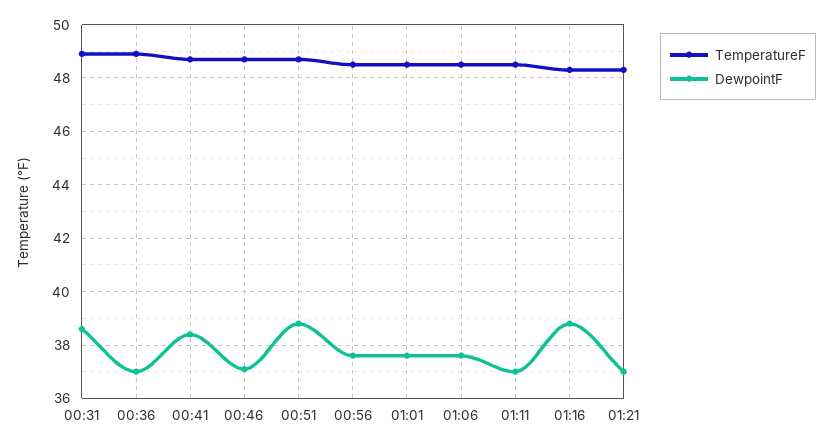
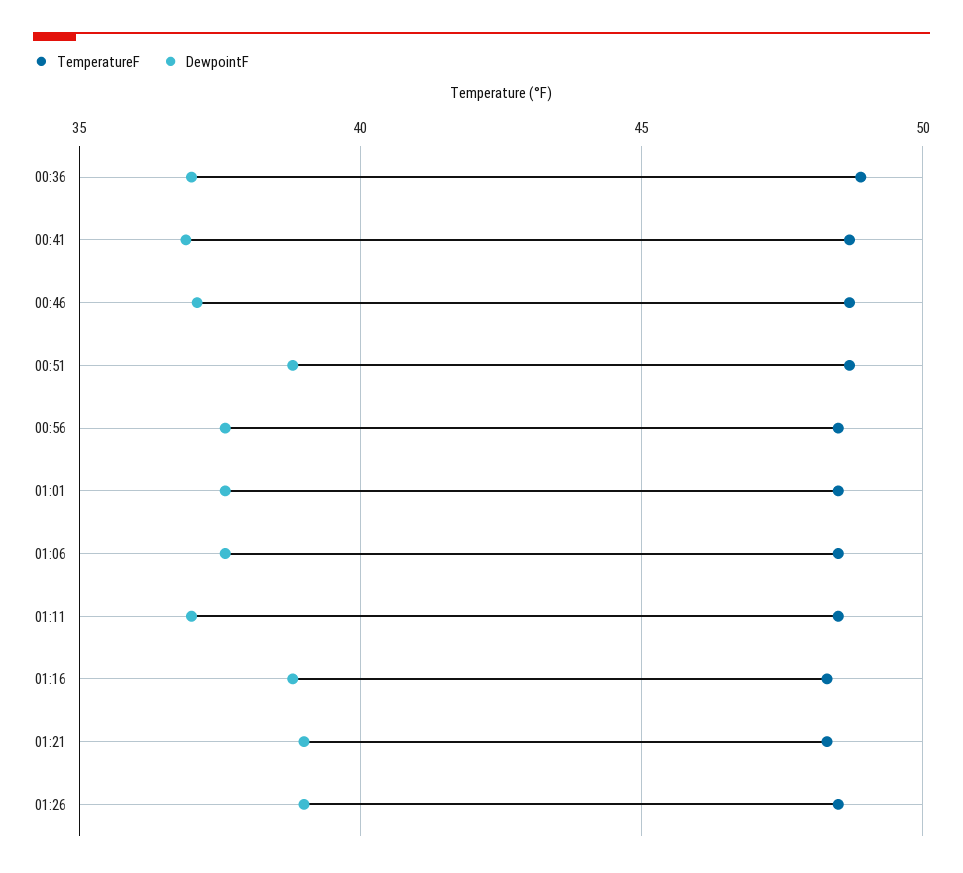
TemperatureF, 00:31: 49 -> none
DewpointF, 00:31: 38.5 -> none
DewpointF, 00:41: 38.5 -> 37
DewpointF, 01:21: 37 -> 39
TemperatureF, 01:26: none -> 48.5
DewpointF, 01:26: none -> 39

